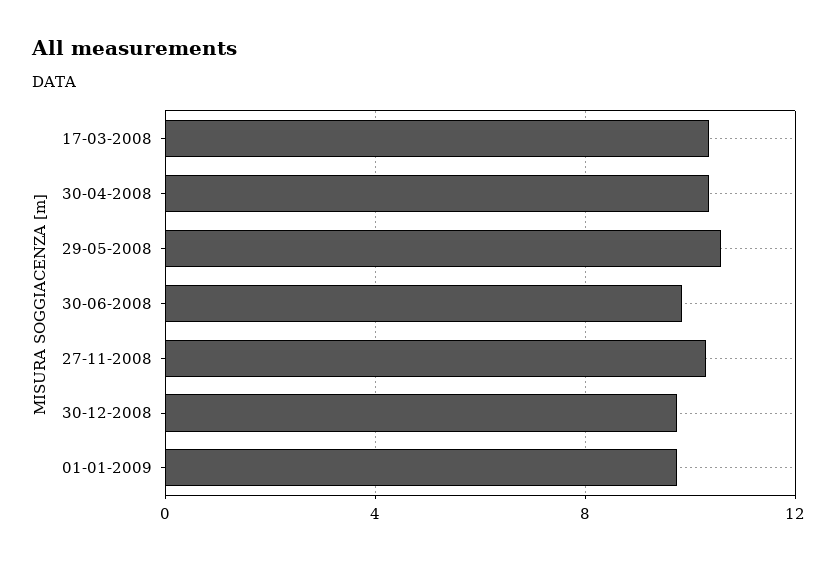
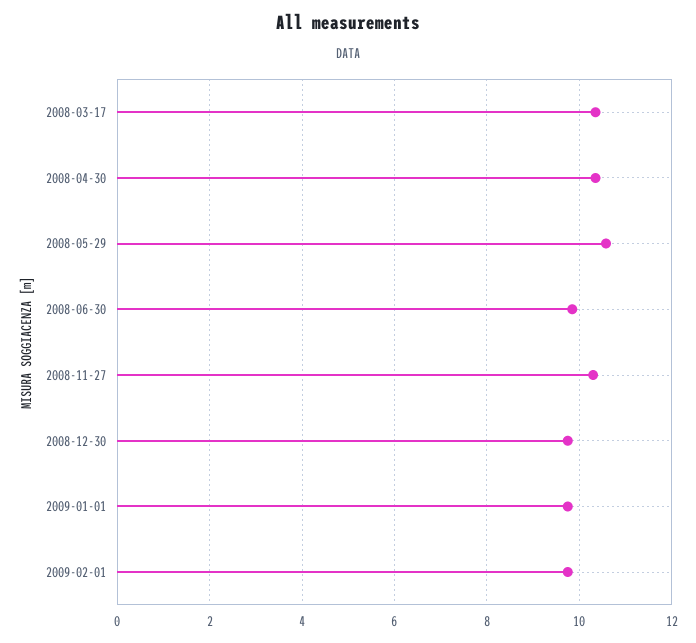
2009-02-01: none -> 9.8

